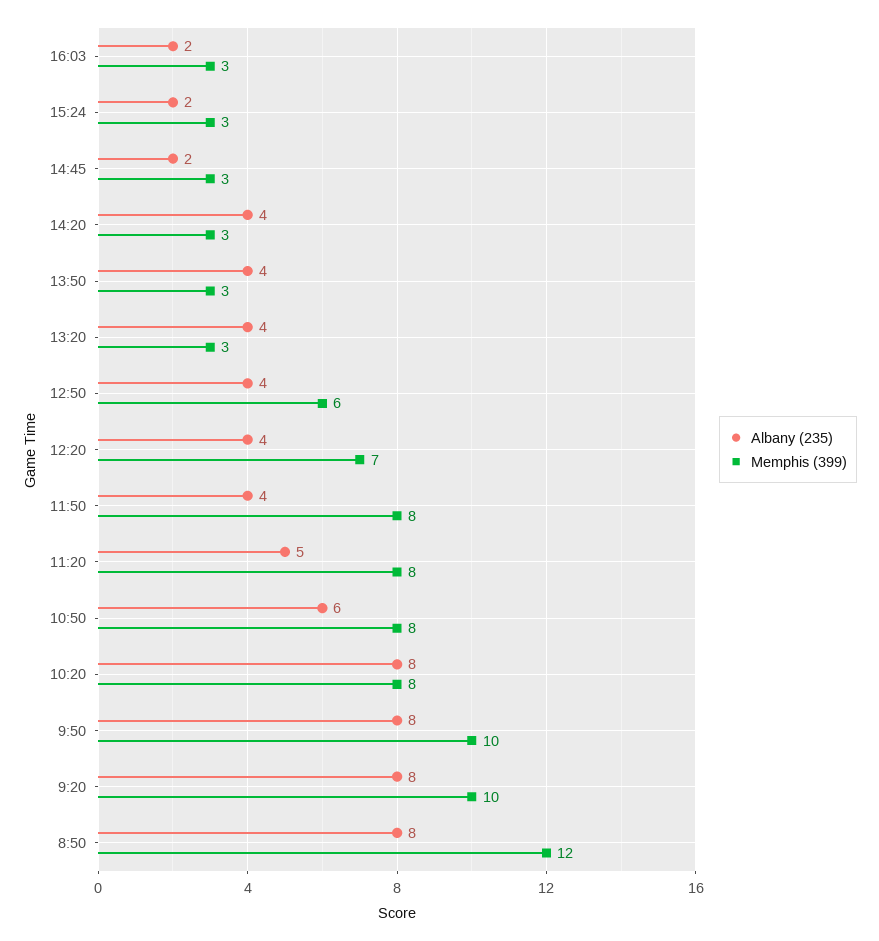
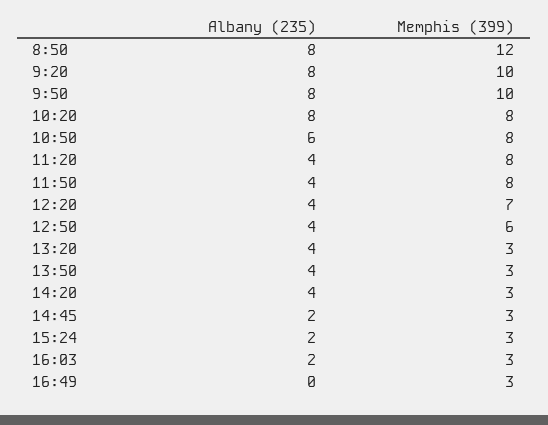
Albany (235), 11:20: 5 -> 4
Albany (235), 16:49: none -> 0
Memphis (399), 16:49: none -> 3

